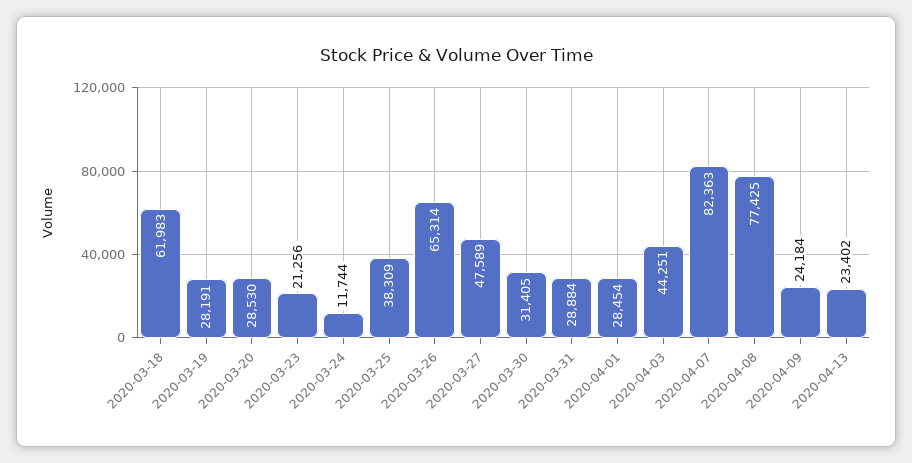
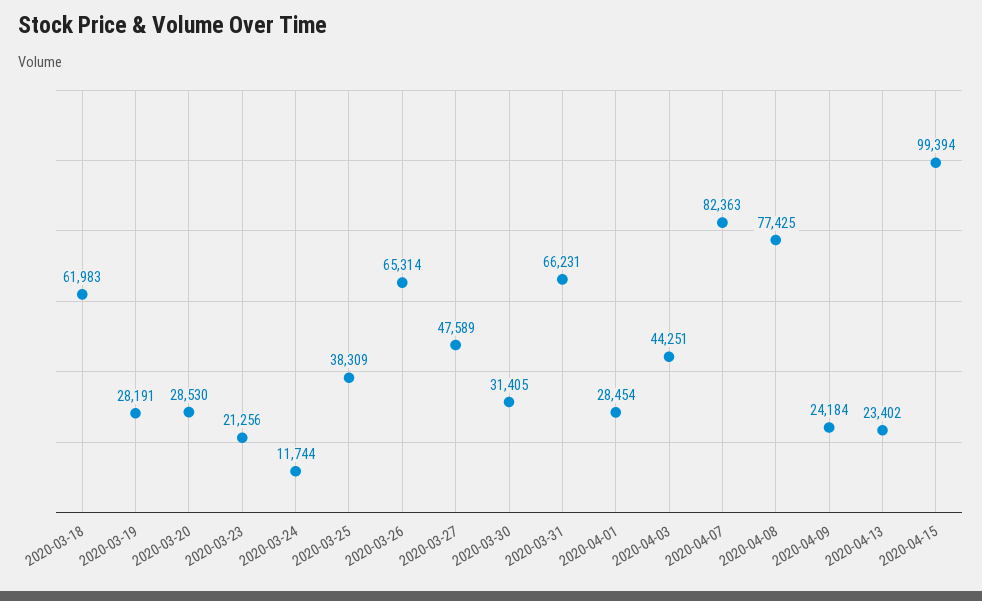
2020-03-31: 28884 -> 66231
2020-04-15: none -> 99394

